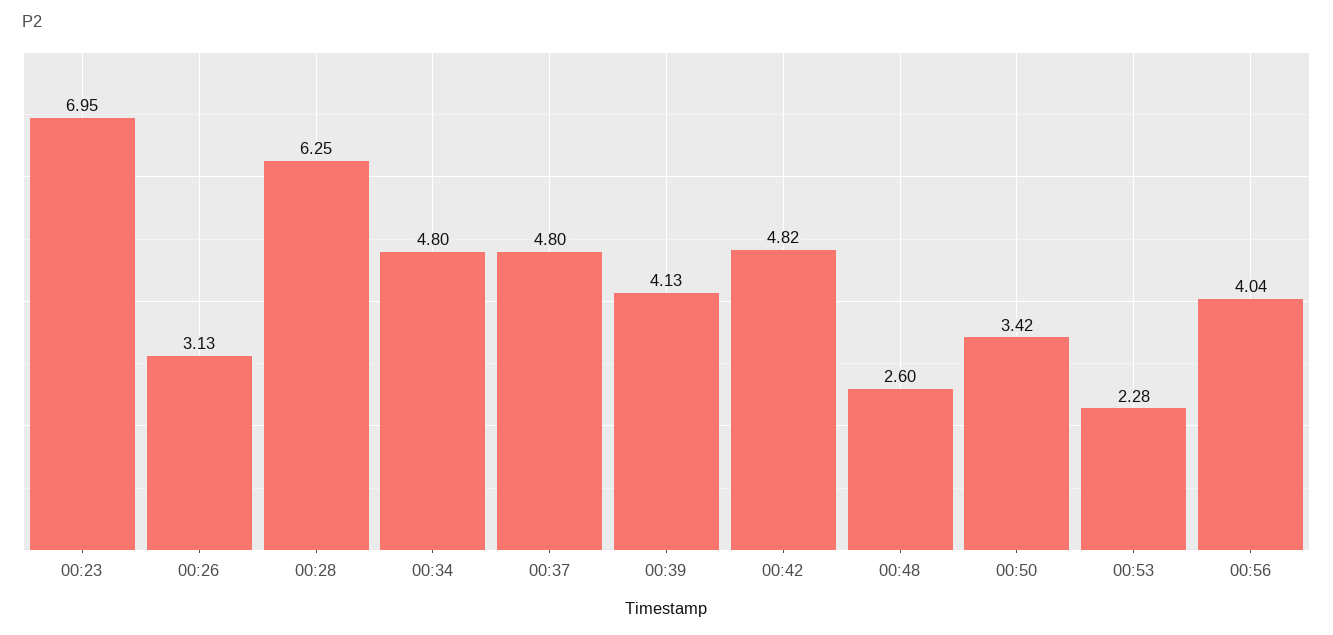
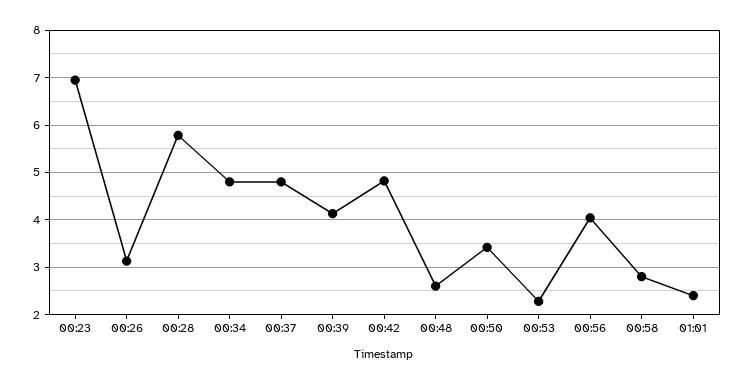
00:28: 6.25 -> 5.8
00:58: none -> 2.8
01:01: none -> 2.4

